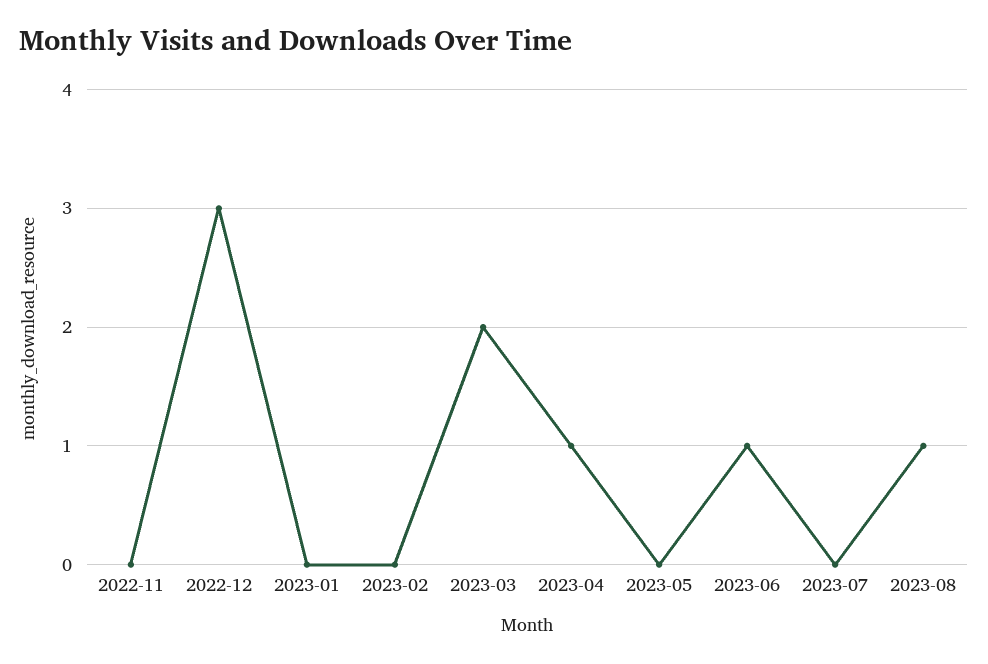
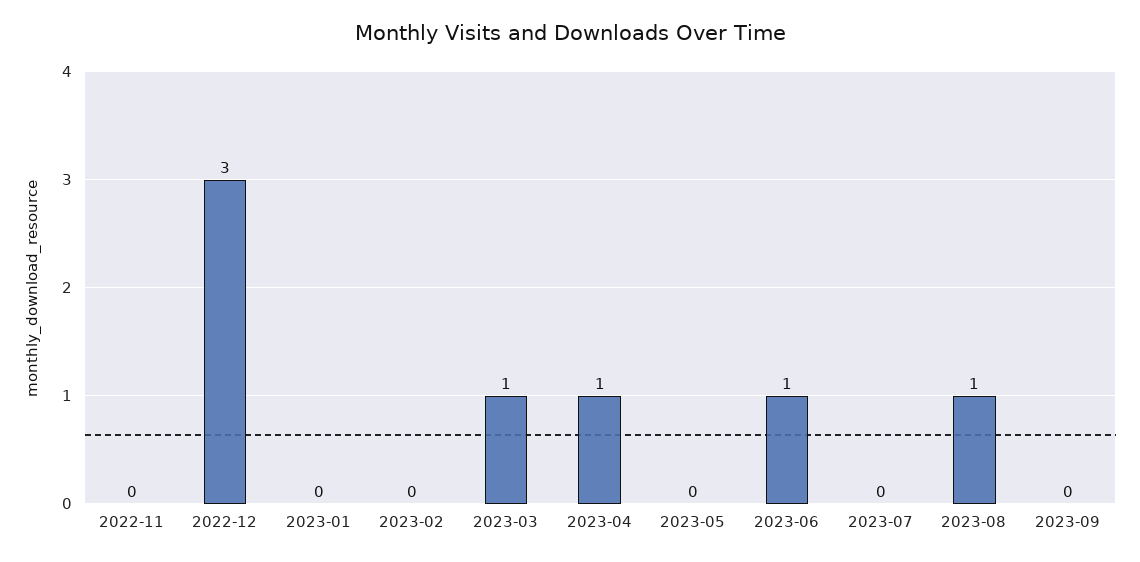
2023-03: 2 -> 1
2023-09: none -> 0

